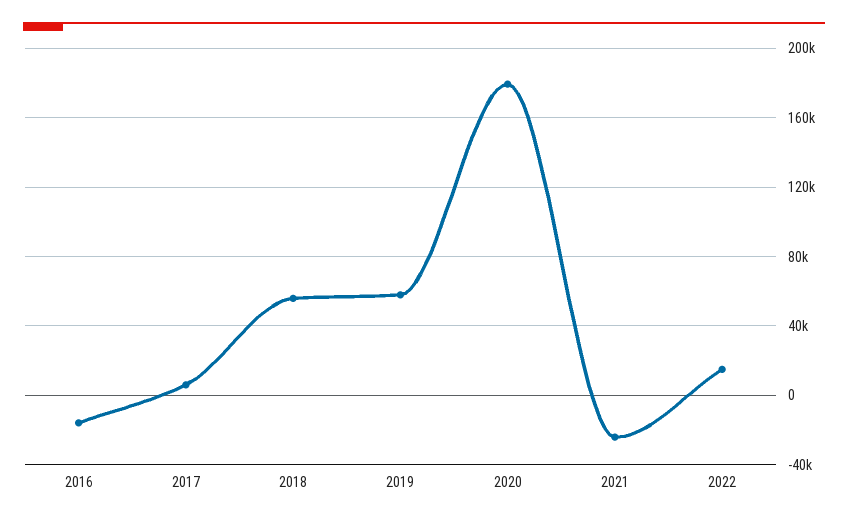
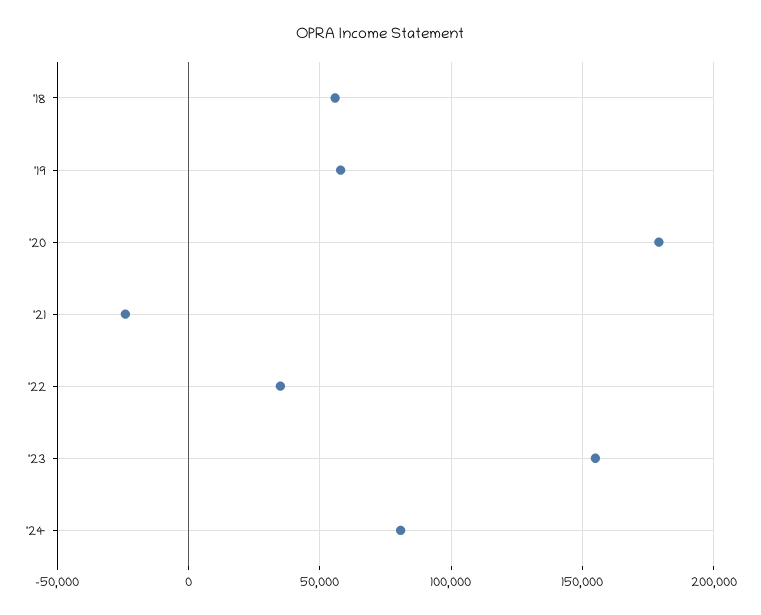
2016: -15000 -> none
2017: 5000 -> none
2022: 15000 -> 35000
'23: none -> 155000
'24: none -> 80000

